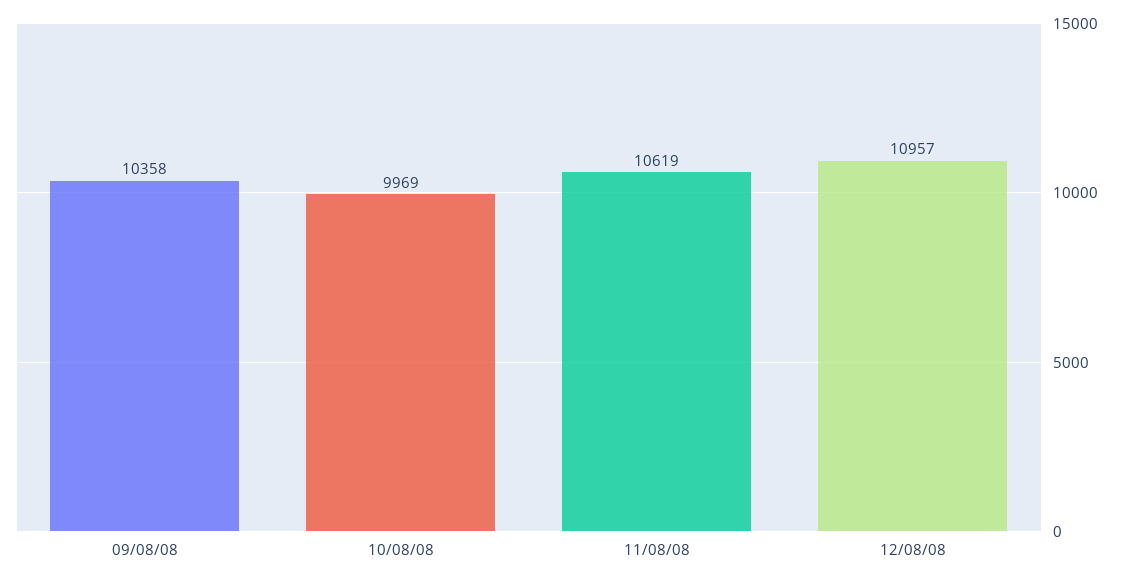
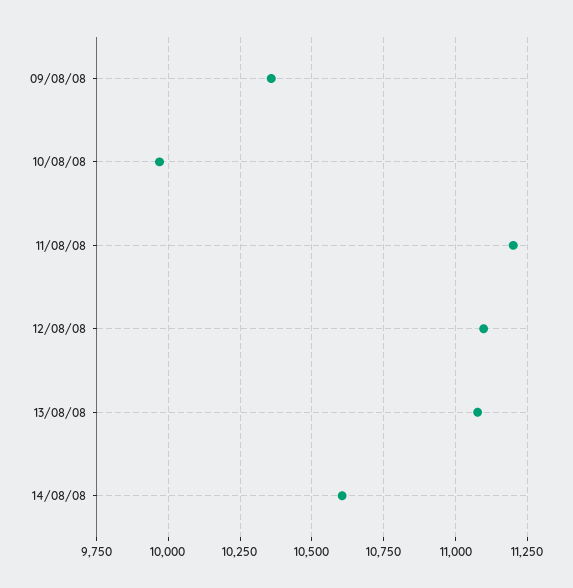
11/08/08: 10619 -> 11200
12/08/08: 10957 -> 11100
13/08/08: none -> 11075
14/08/08: none -> 10600

